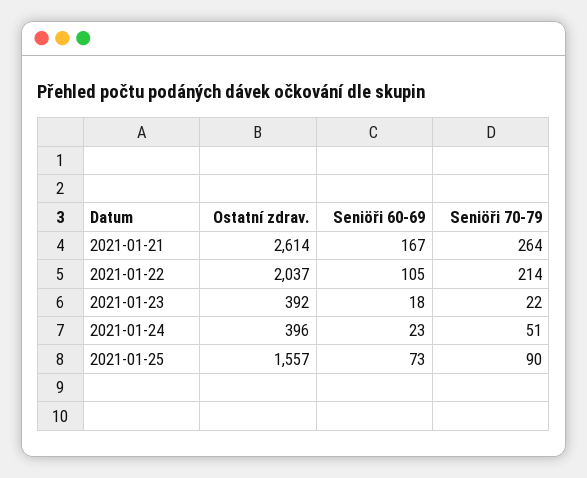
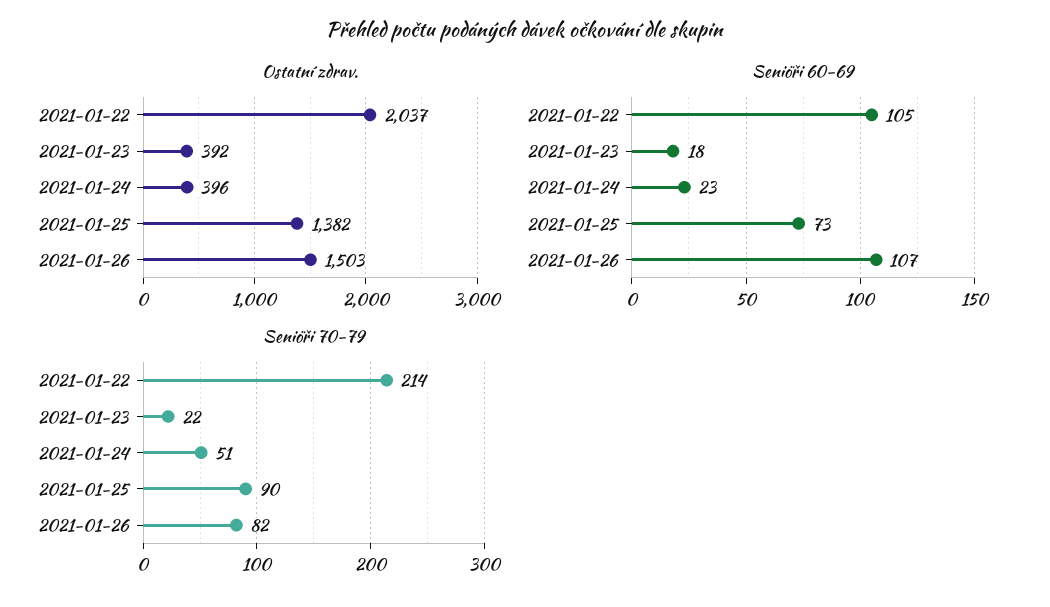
Ostatní zdrav., 2021-01-21: 2614 -> none
Seniöři 60-69, 2021-01-21: 167 -> none
Seniöři 70-79, 2021-01-21: 264 -> none
Ostatní zdrav., 2021-01-25: 1557 -> 1382
Ostatní zdrav., 2021-01-26: none -> 1503
Seniöři 60-69, 2021-01-26: none -> 107
Seniöři 70-79, 2021-01-26: none -> 82

